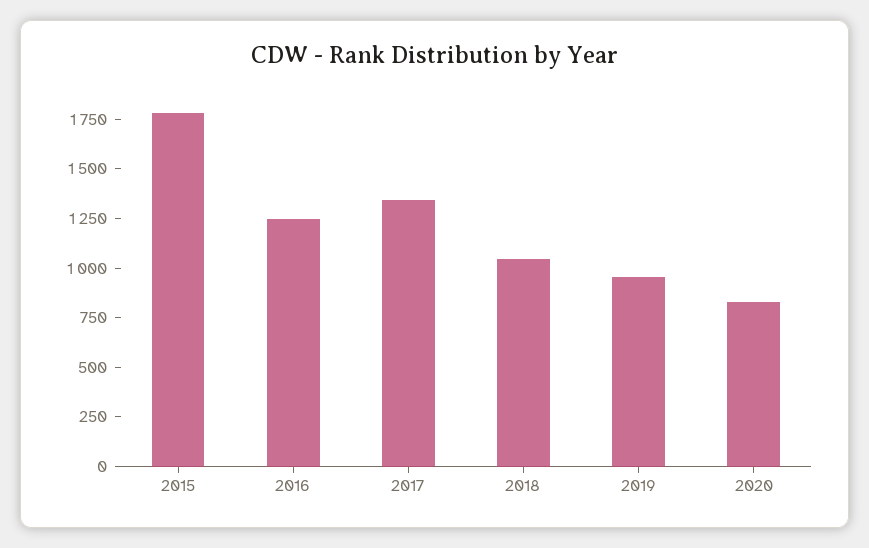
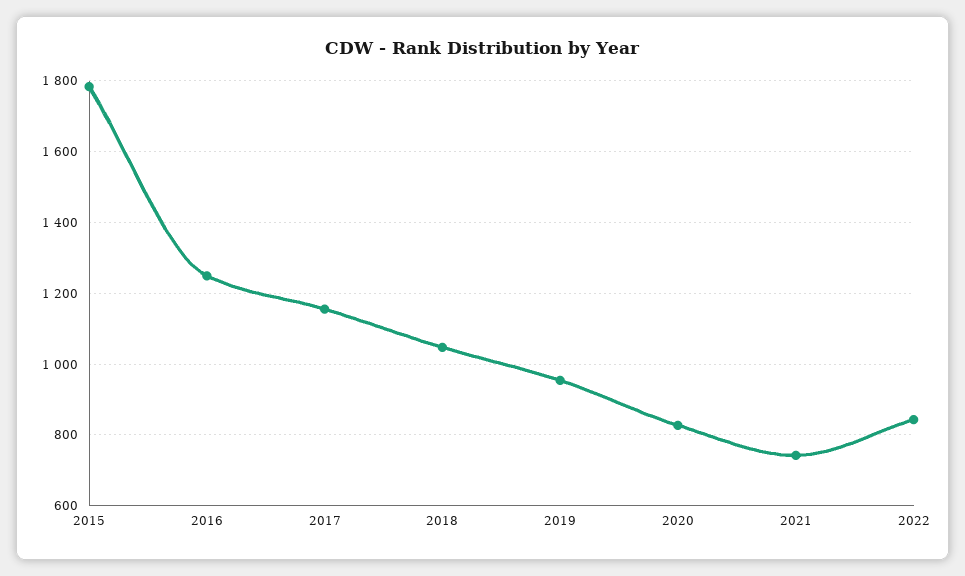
2017: 1350 -> 1160
2021: none -> 740
2022: none -> 840

